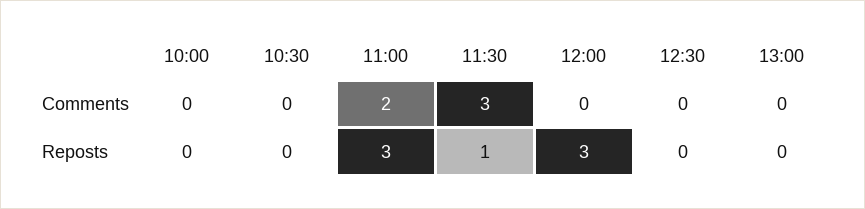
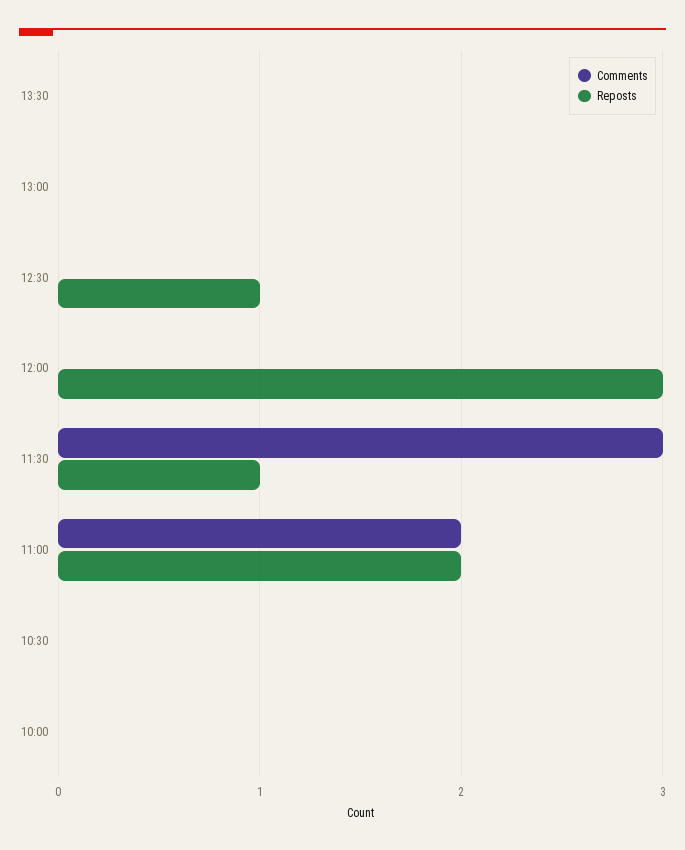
Reposts, 11:00: 3 -> 2
Reposts, 12:30: 0 -> 1
Comments, 13:30: none -> 0
Reposts, 13:30: none -> 0

